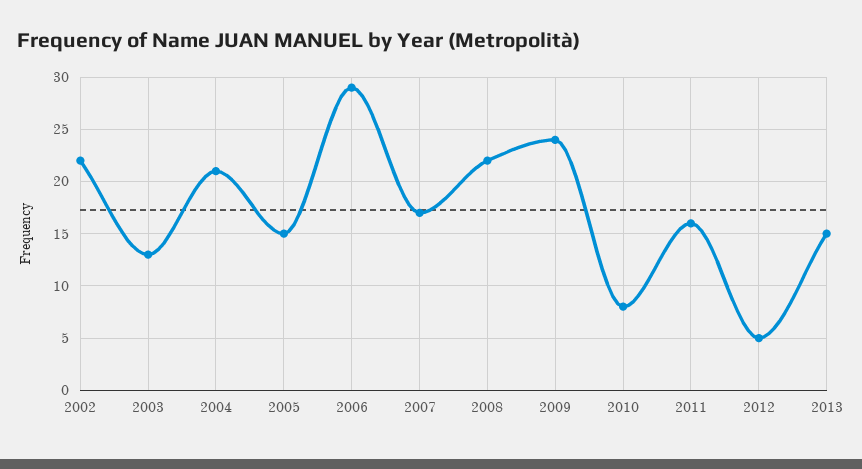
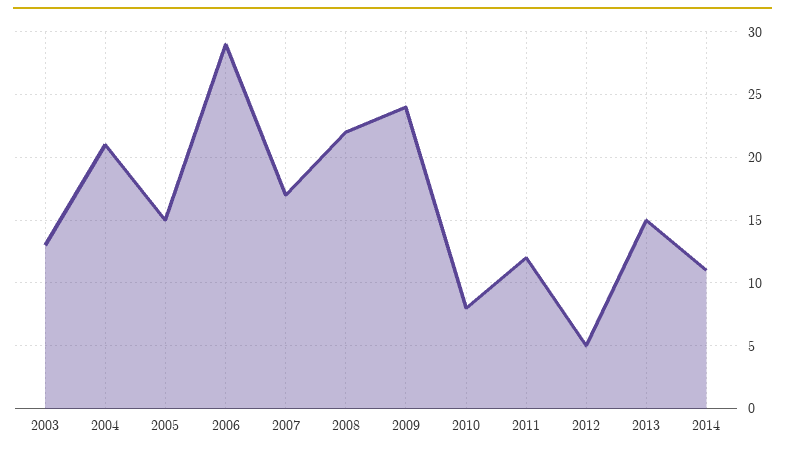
2002: 22 -> none
2011: 16 -> 12
2014: none -> 11

